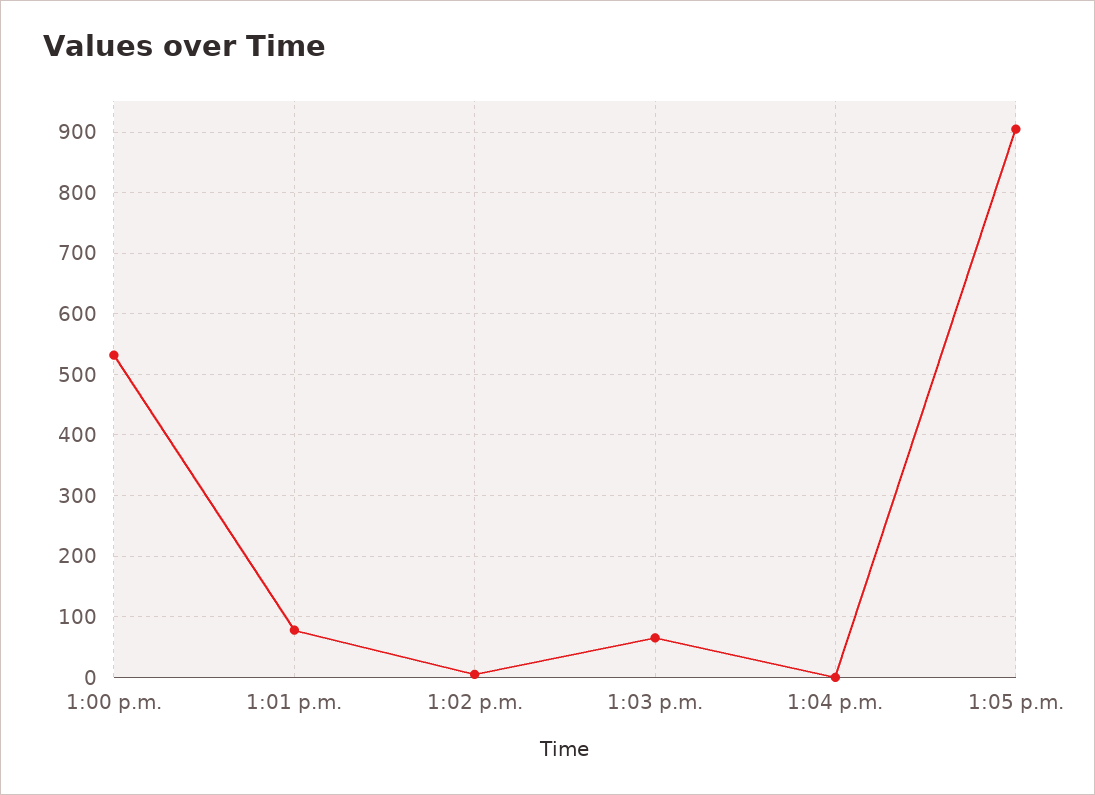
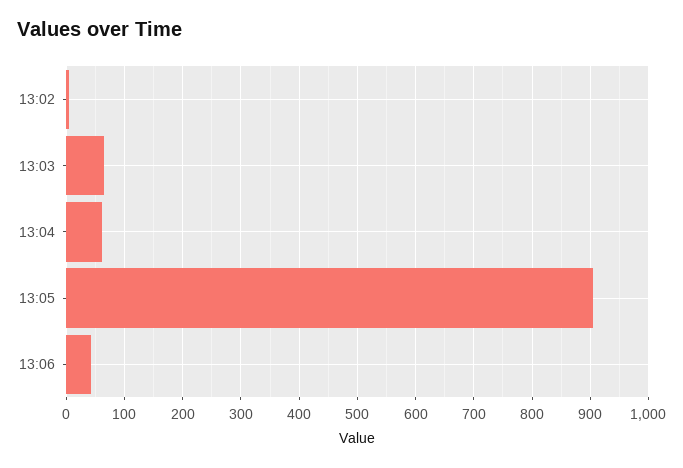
1:00 p.m.: 530 -> none
1:01 p.m.: 80 -> none
1:04 p.m.: 0 -> 60
13:06: none -> 40

